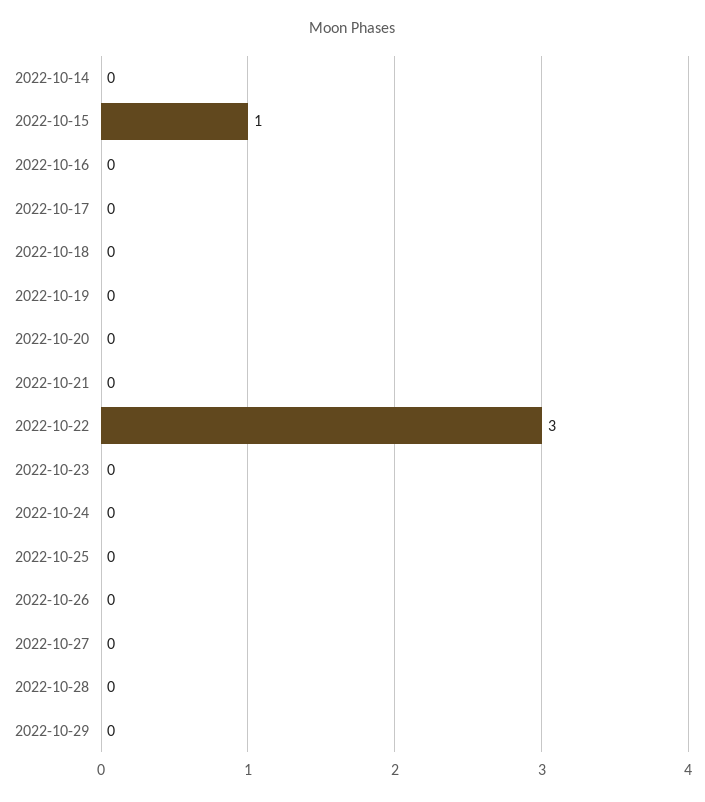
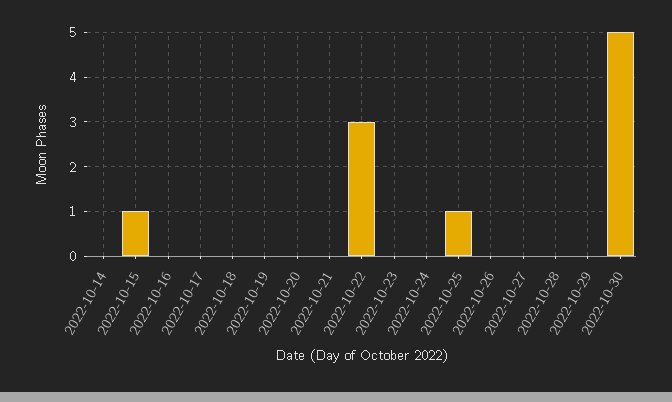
2022-10-25: 0 -> 1
2022-10-30: none -> 5

